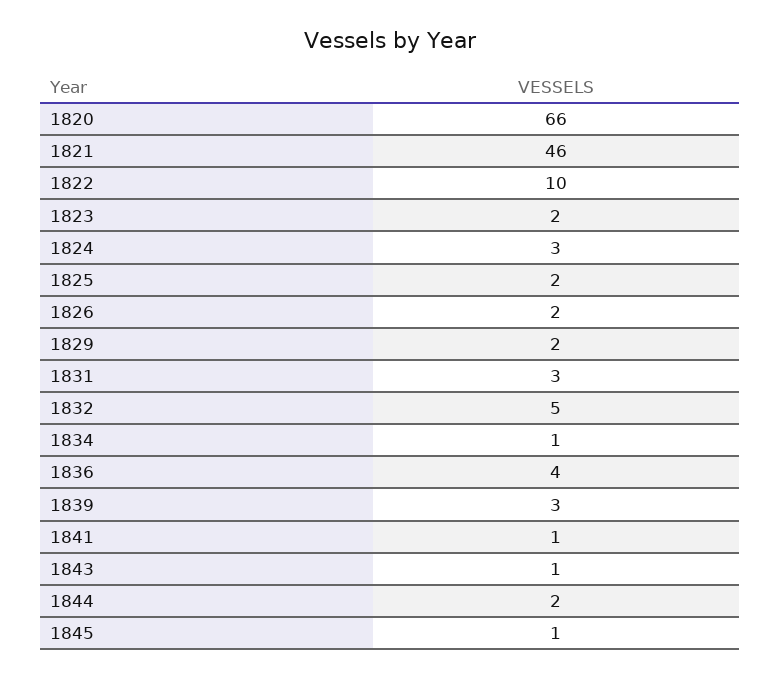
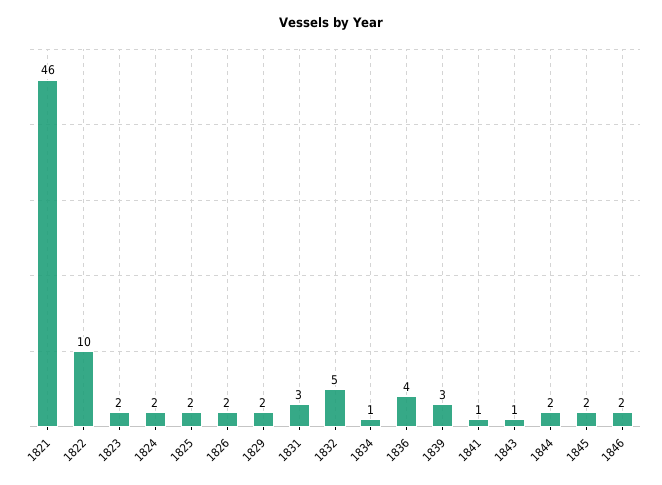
1820: 66 -> none
1824: 3 -> 2
1845: 1 -> 2
1846: none -> 2

